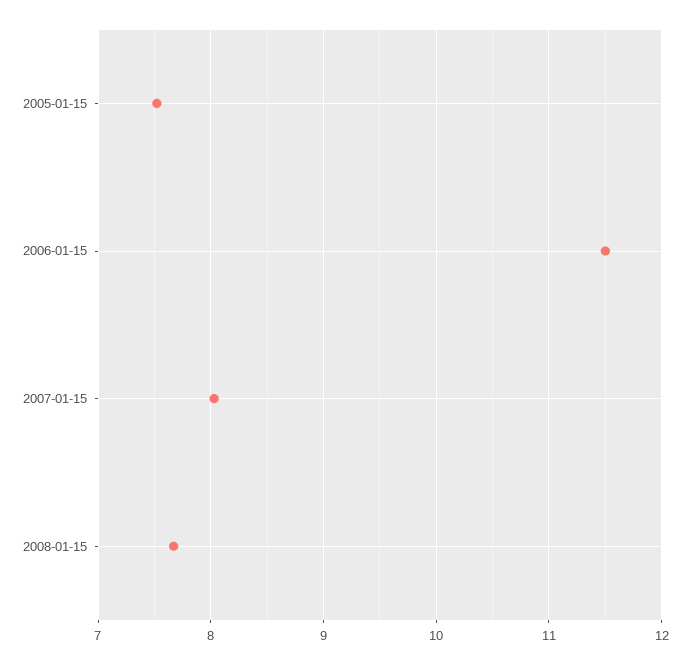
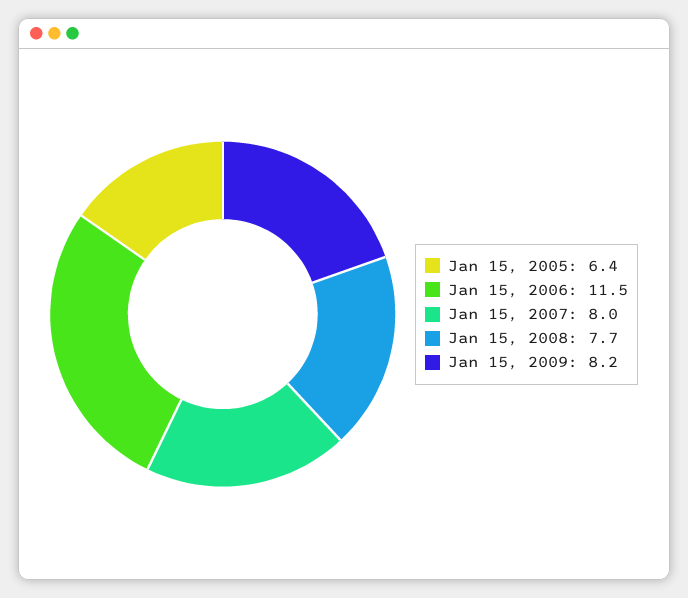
2005-01-15: 7.5 -> 6.4
Jan 15, 2009: none -> 8.2

